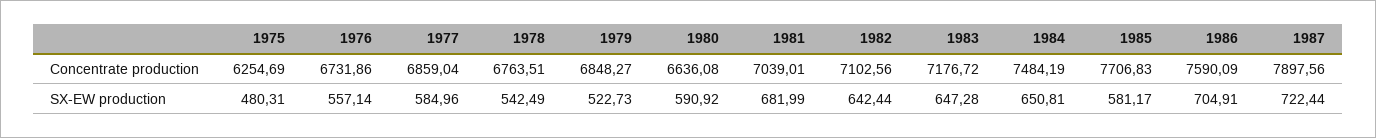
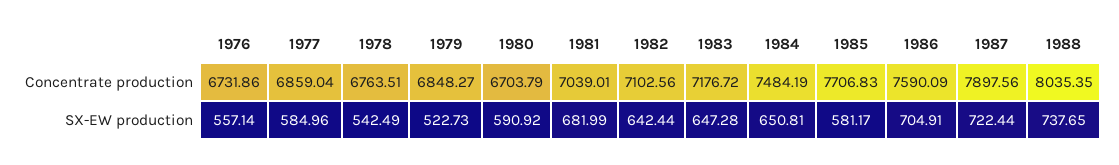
1975, Concentrate production: 6254.69 -> none
1980, Concentrate production: 6636.08 -> 6703.79
1975, SX-EW production: 480.31 -> none
1988, Concentrate production: none -> 8035.35
1988, SX-EW production: none -> 737.65

